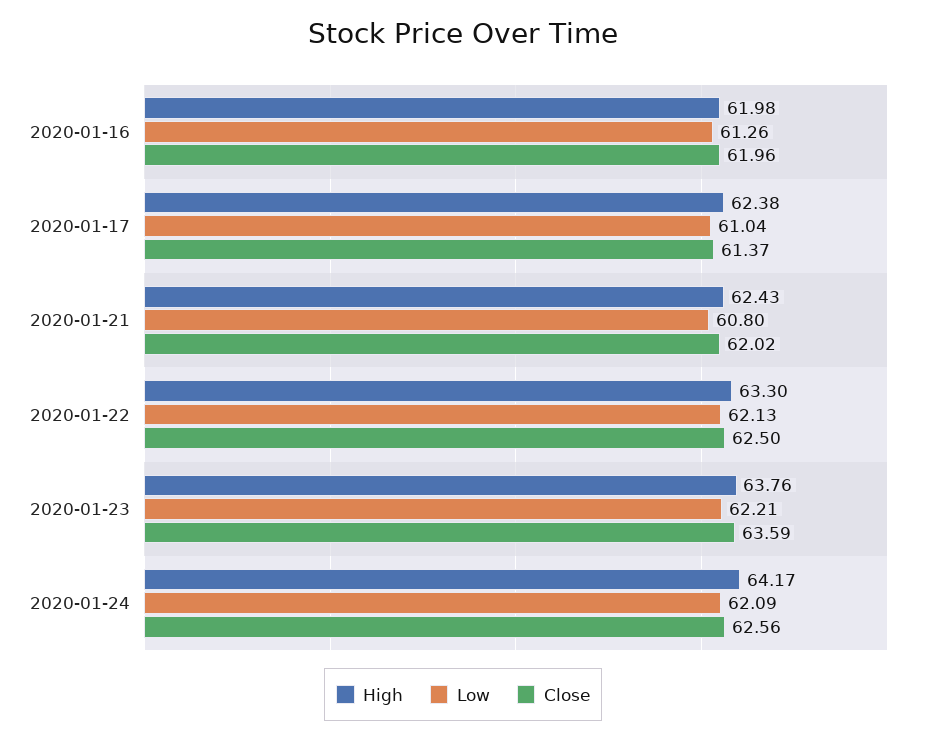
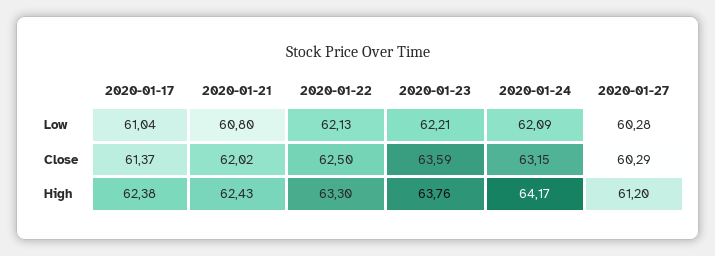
High, 2020-01-16: 61.98 -> none
Low, 2020-01-16: 61.26 -> none
Close, 2020-01-16: 61.96 -> none
Close, 2020-01-24: 62.56 -> 63.15
Low, 2020-01-27: none -> 60.28
Close, 2020-01-27: none -> 60.29
High, 2020-01-27: none -> 61.2

